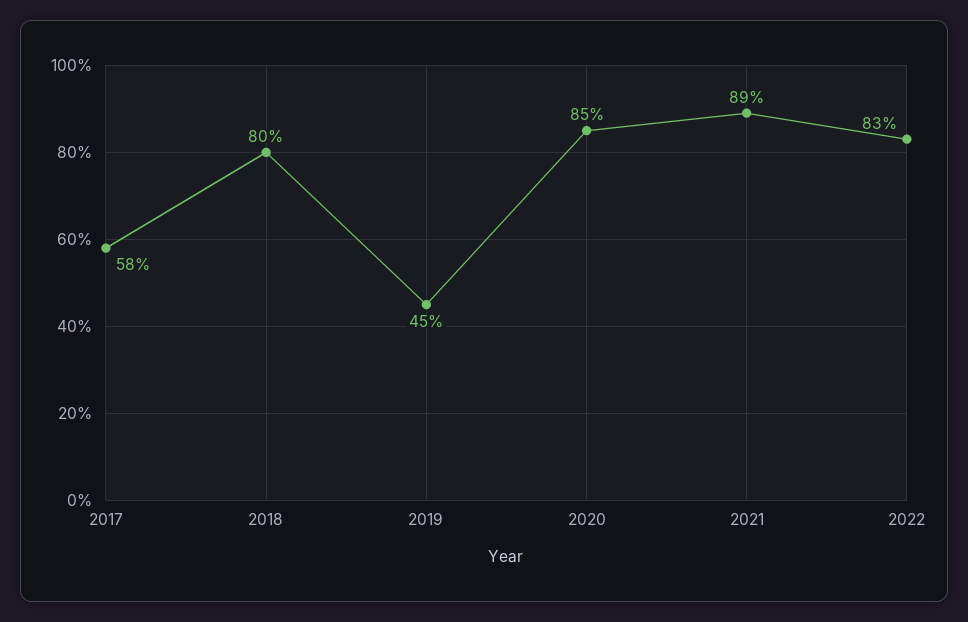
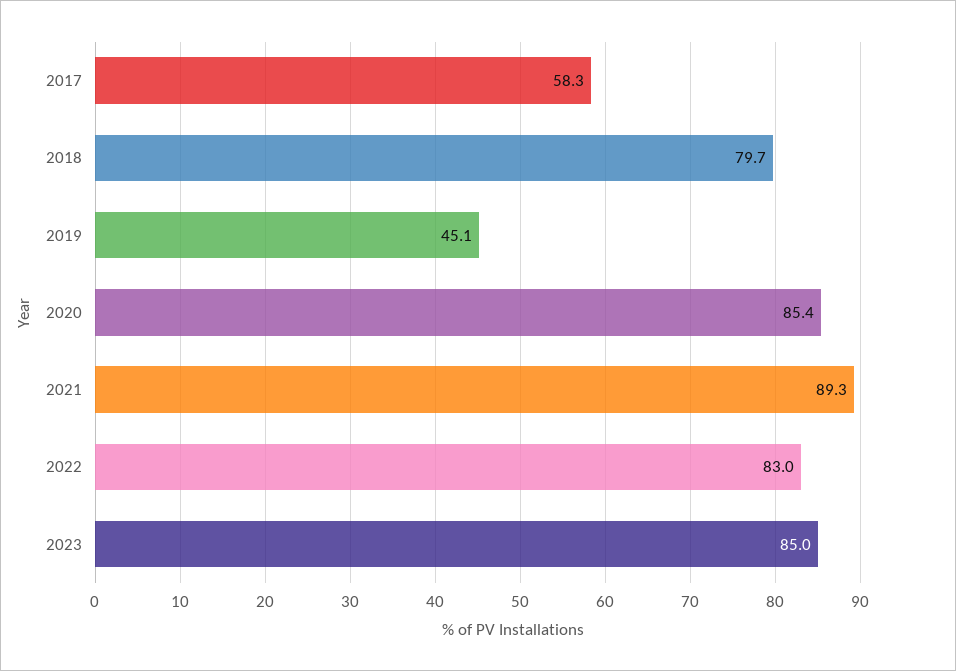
2023: none -> 85

